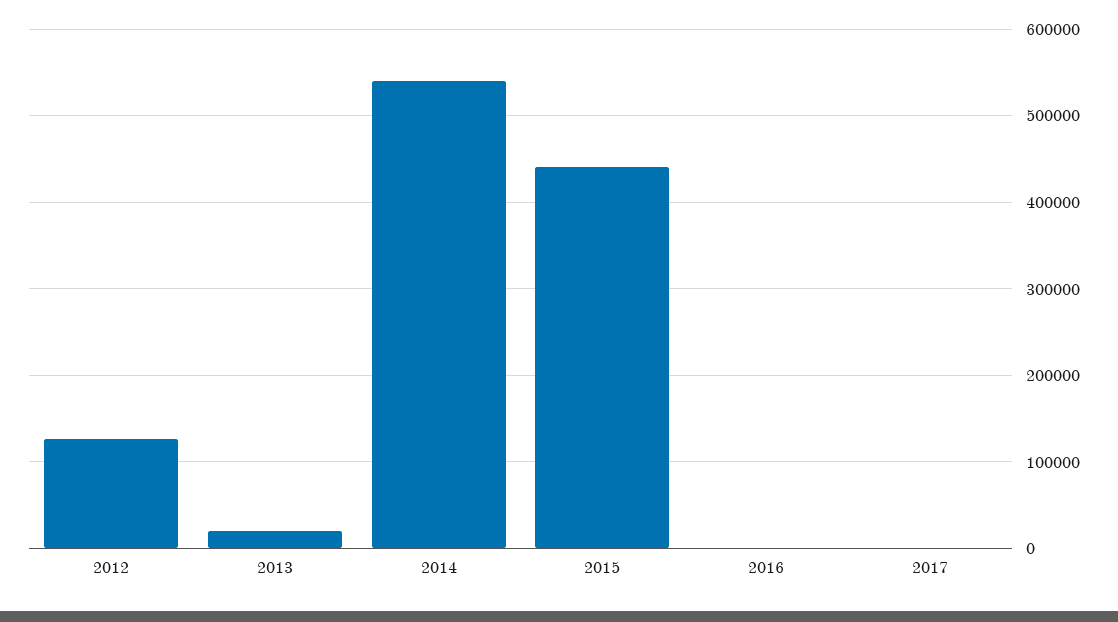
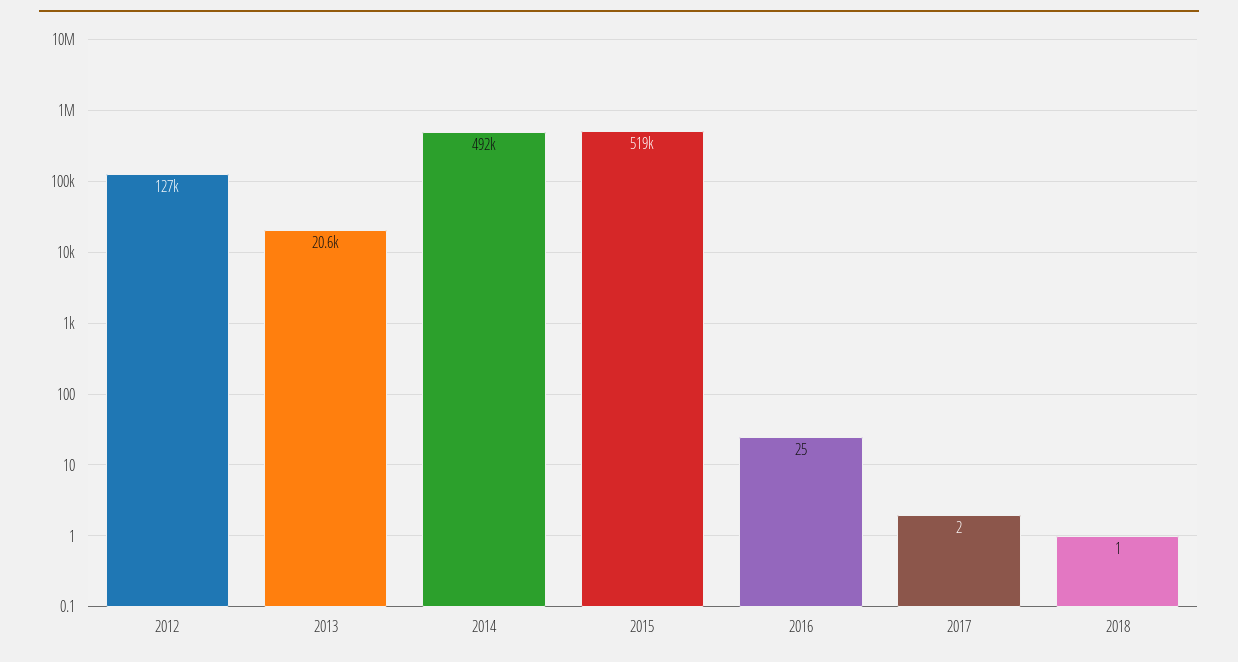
2014: 540000 -> 492000
2015: 440000 -> 519000
2018: none -> 1

